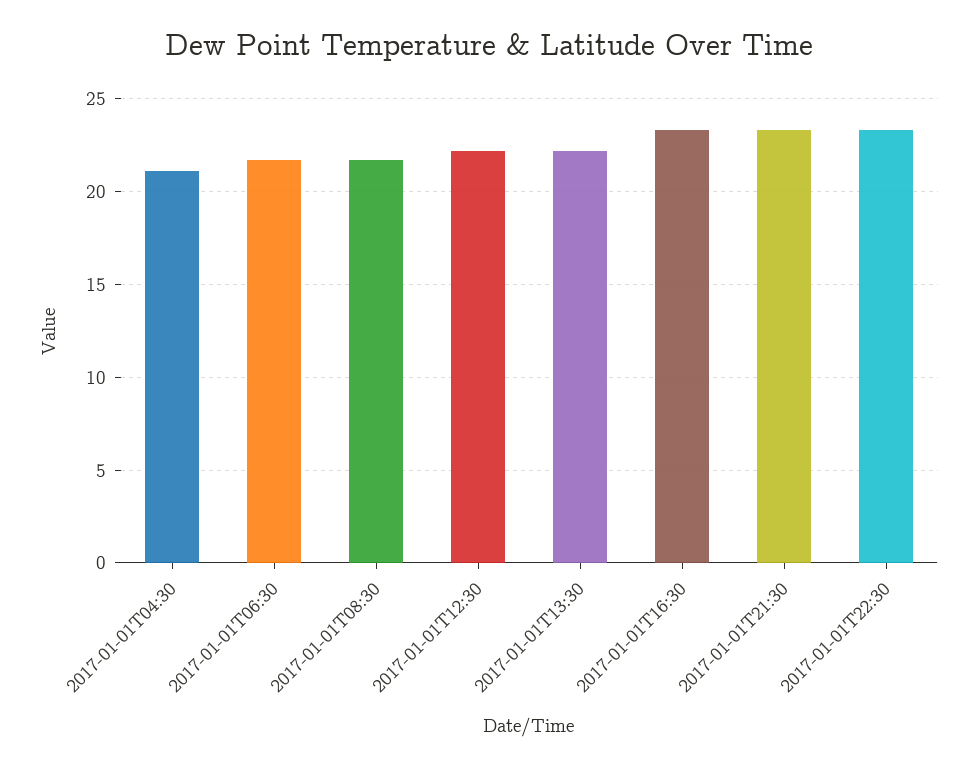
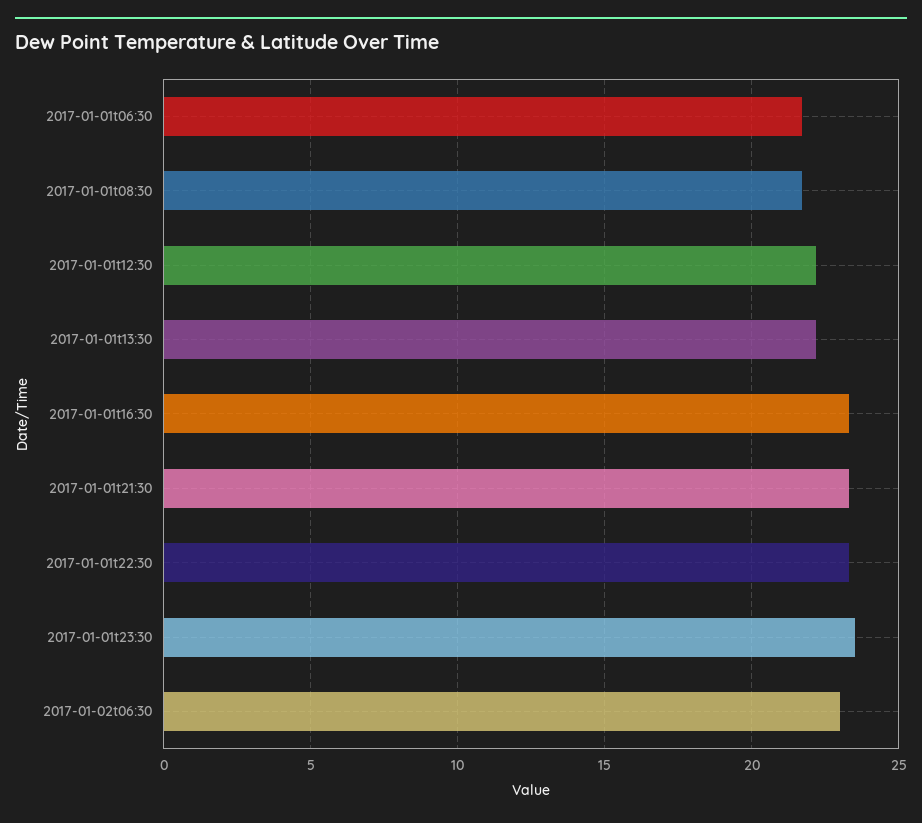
2017-01-01T04:30: 21 -> none
2017-01-01t23:30: none -> 23.5
2017-01-02t06:30: none -> 23

